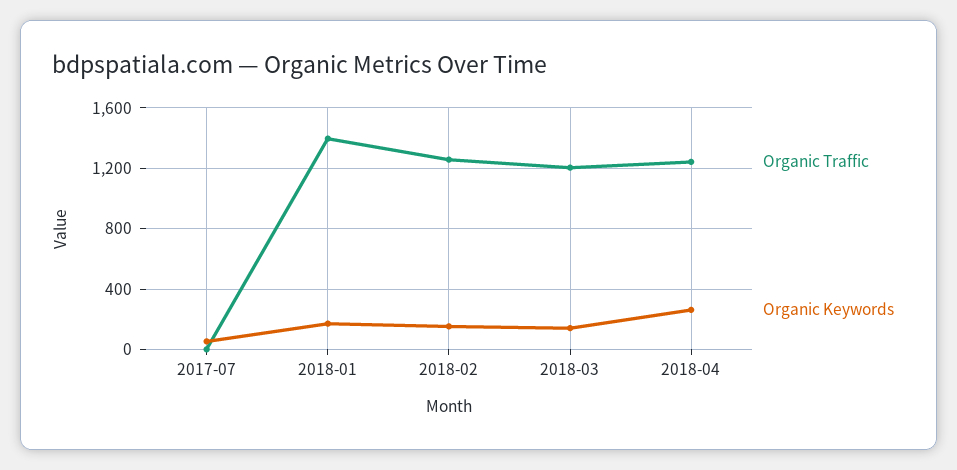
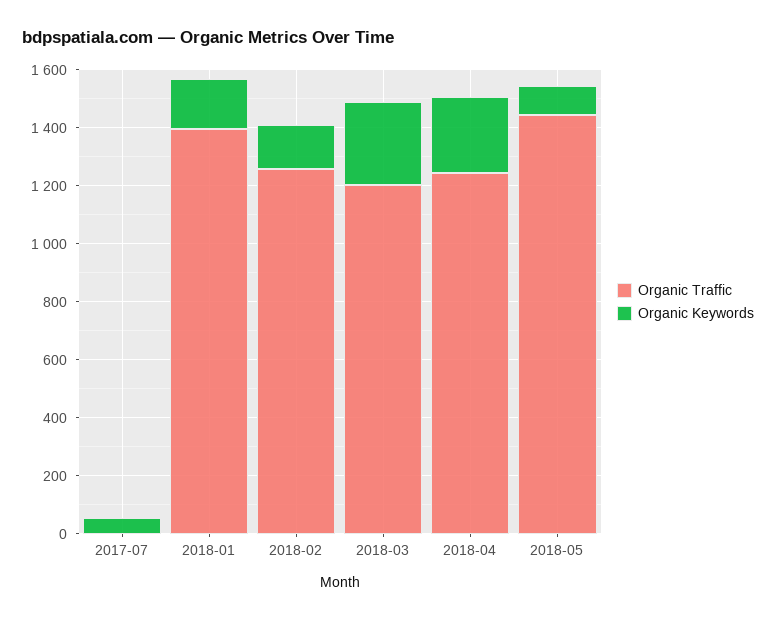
Organic Keywords, 2018-03: 150 -> 300
Organic Traffic, 2018-05: none -> 1450
Organic Keywords, 2018-05: none -> 100

